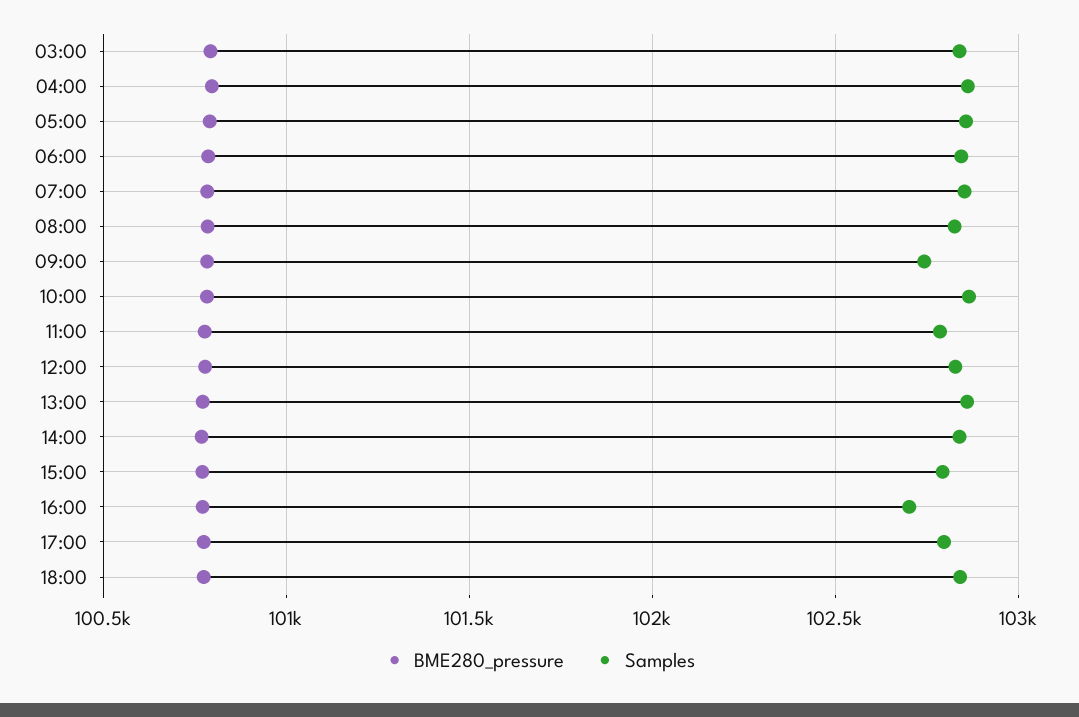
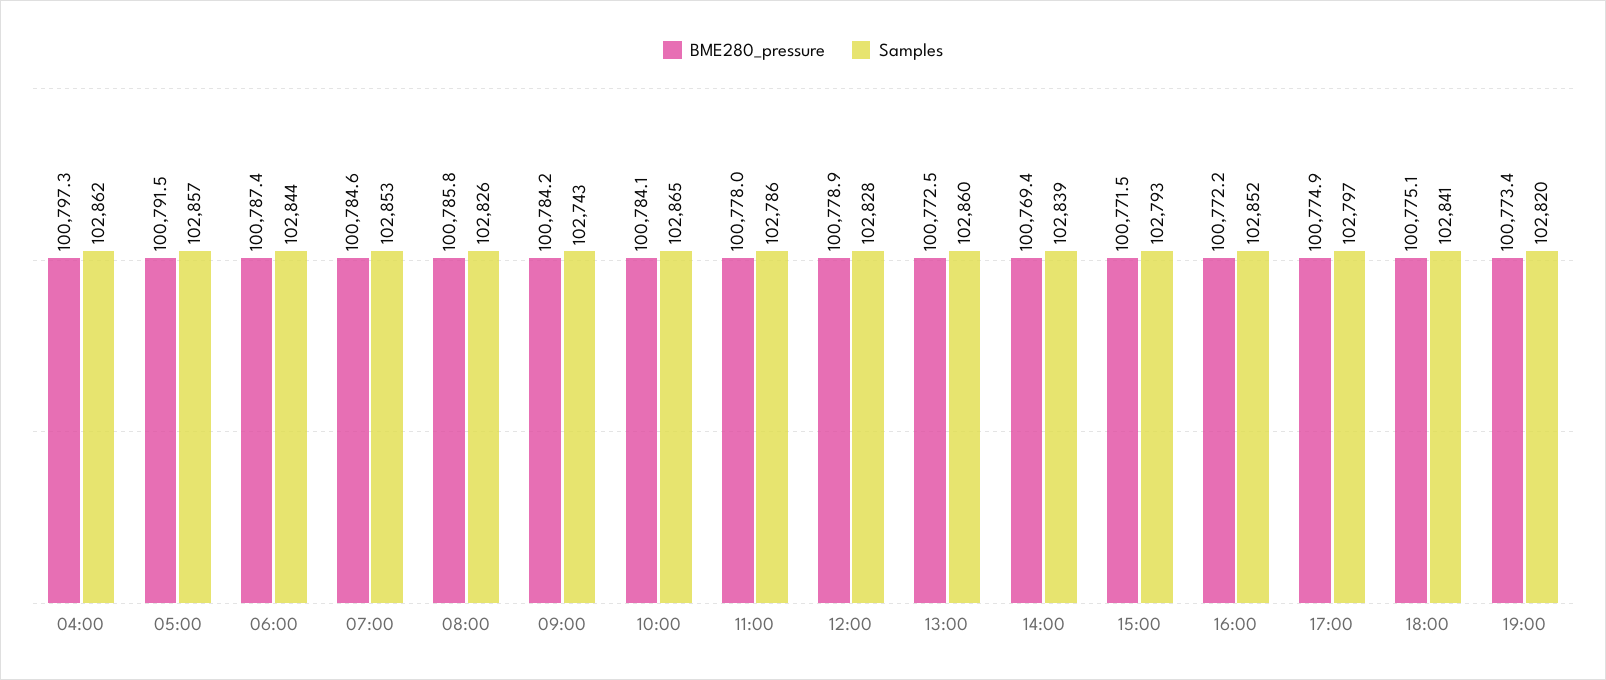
BME280_pressure, 03:00: 100800 -> none
Samples, 03:00: 102850 -> none
Samples, 16:00: 102700 -> 102852
BME280_pressure, 19:00: none -> 100773.4
Samples, 19:00: none -> 102820

